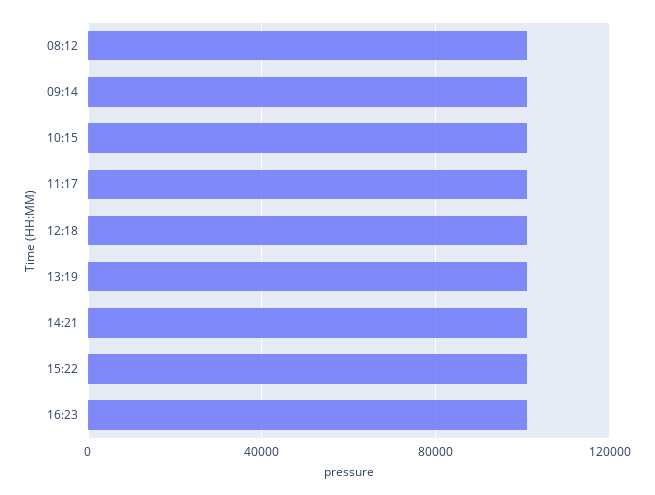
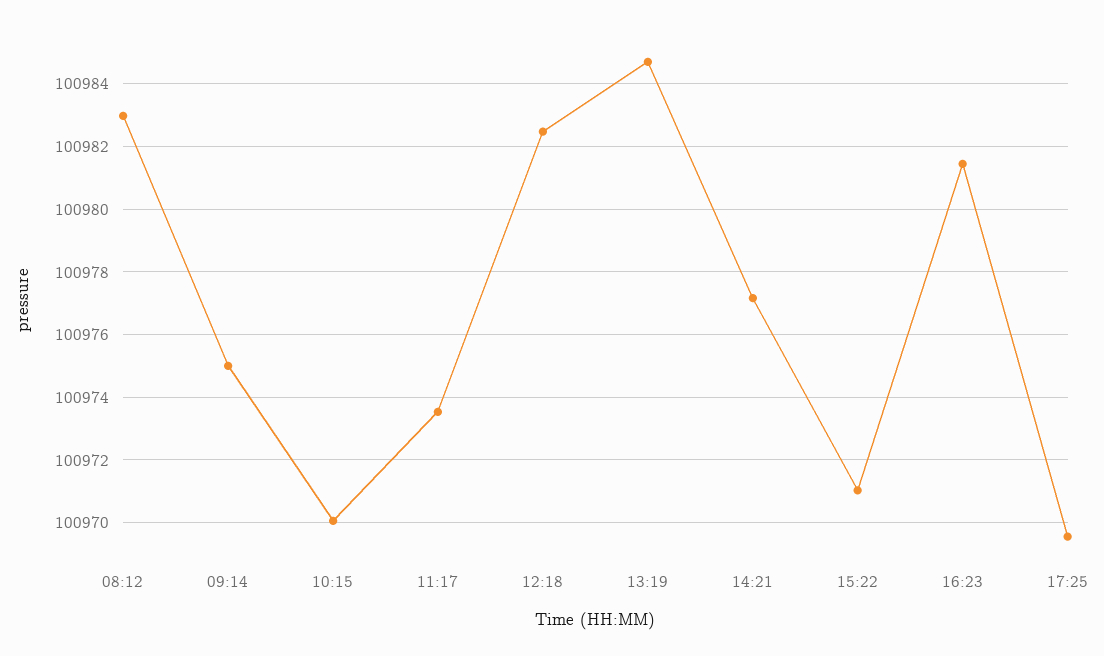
17:25: none -> 100969.6

